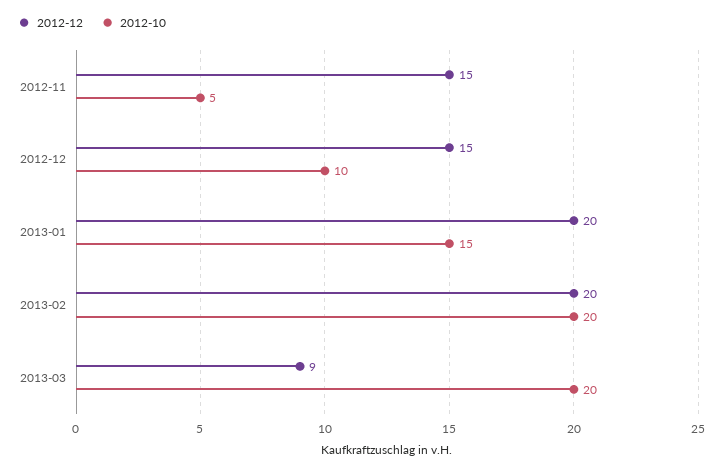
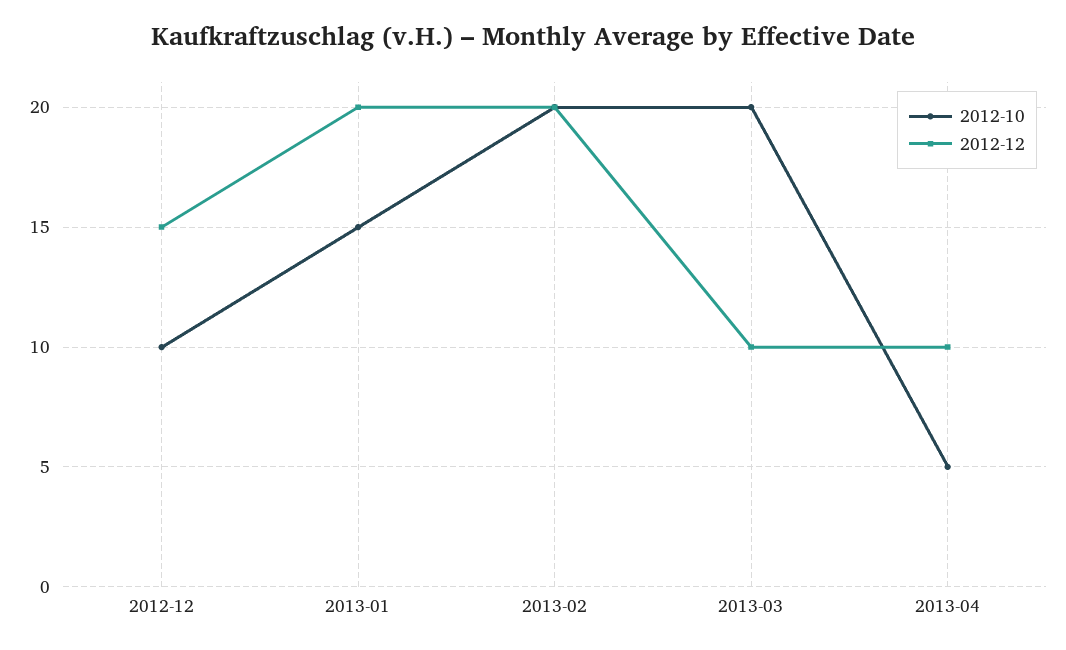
2012-12, 2012-11: 15 -> none
2012-10, 2012-11: 5 -> none
2012-12, 2013-03: 9 -> 10
2012-10, 2013-04: none -> 5
2012-12, 2013-04: none -> 10

